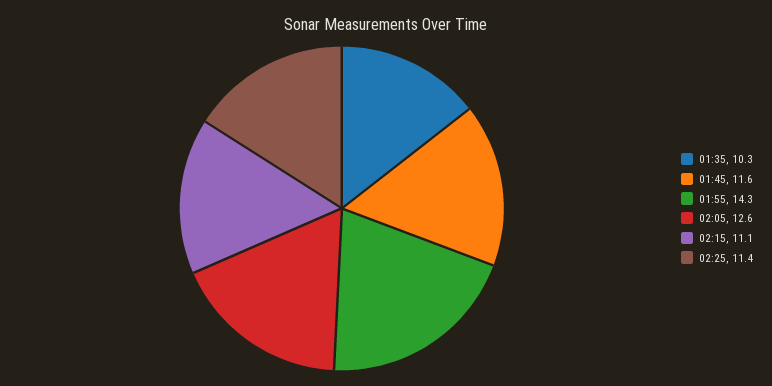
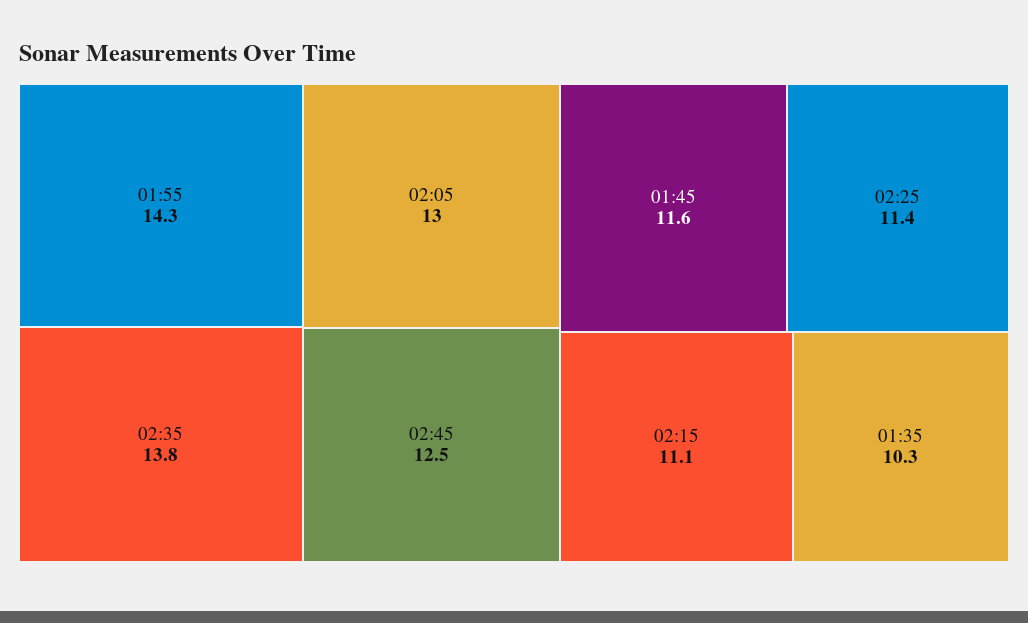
02:05: 12.6 -> 13
02:35: none -> 13.8
02:45: none -> 12.5

